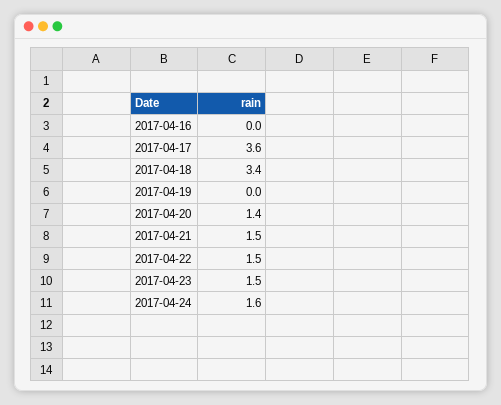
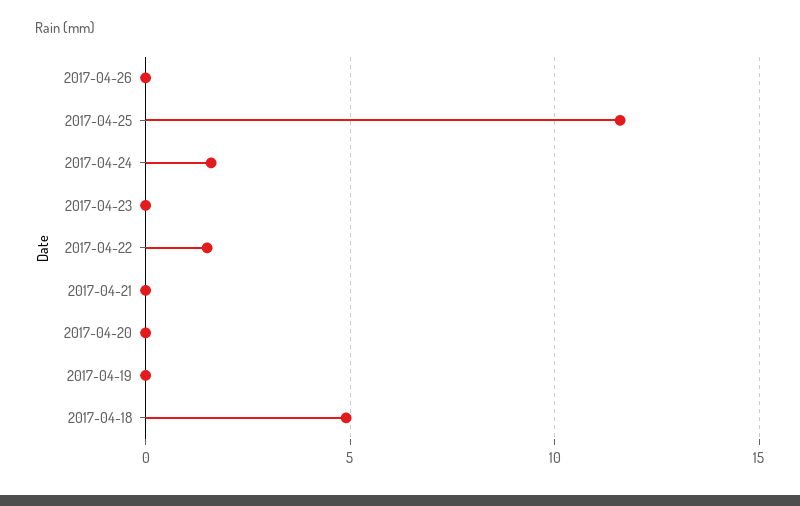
2017-04-16: 0 -> none
2017-04-17: 3.6 -> none
2017-04-18: 3.4 -> 5
2017-04-20: 1.4 -> 0
2017-04-21: 1.5 -> 0
2017-04-23: 1.5 -> 0
2017-04-26: none -> 0
2017-04-25: none -> 11.5

